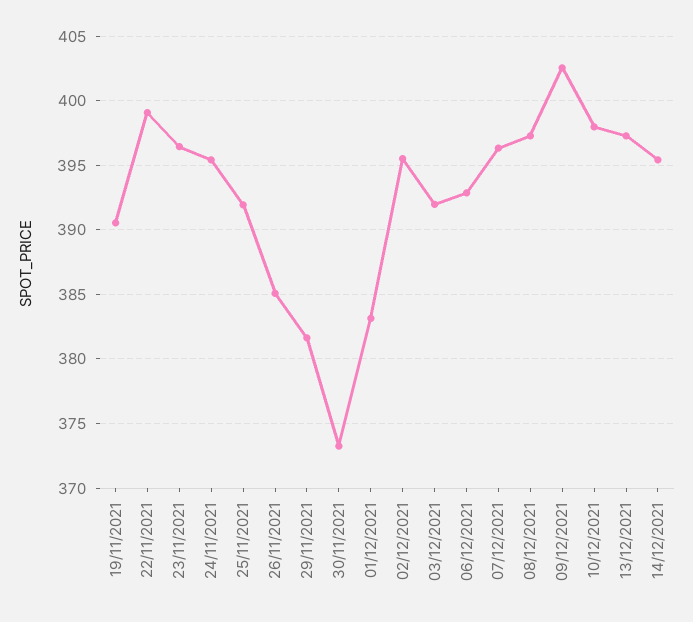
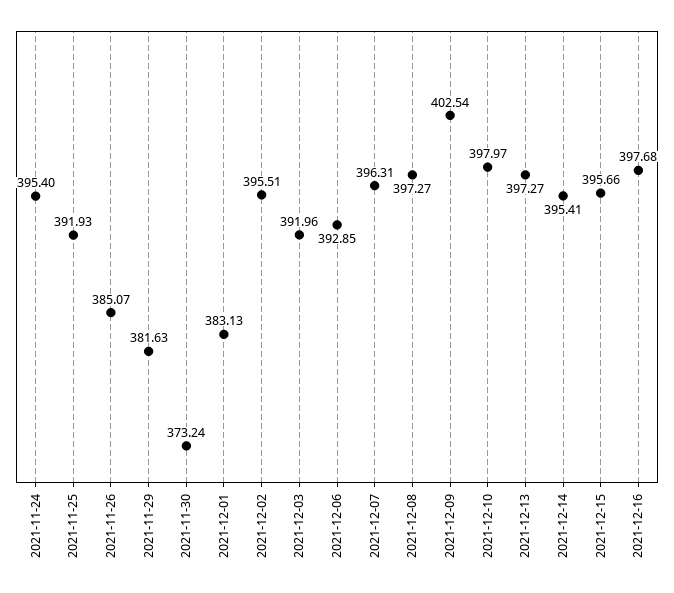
19/11/2021: 390.5 -> none
22/11/2021: 399 -> none
23/11/2021: 396.5 -> none
2021-12-15: none -> 395.66
2021-12-16: none -> 397.68

